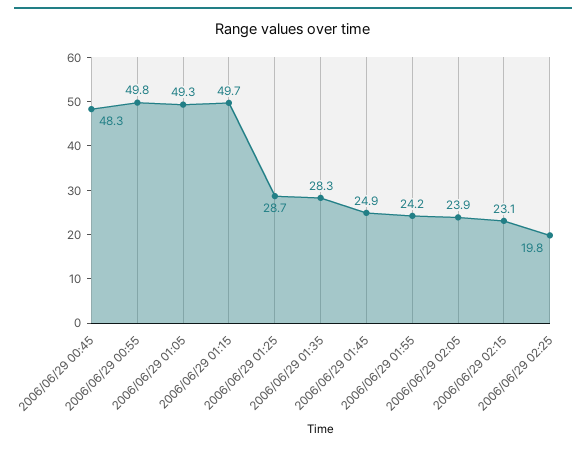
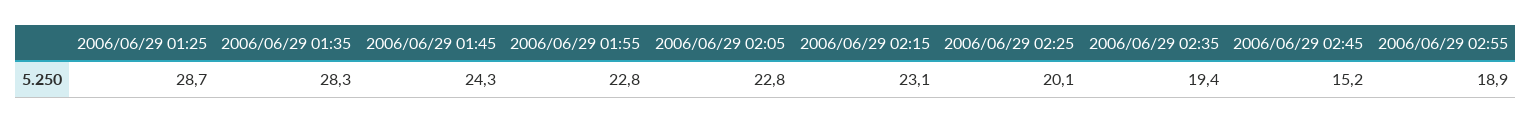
2006/06/29 00:45: 48.3 -> none
2006/06/29 00:55: 49.8 -> none
2006/06/29 01:05: 49.3 -> none
2006/06/29 01:15: 49.7 -> none
2006/06/29 01:45: 24.9 -> 24.3
2006/06/29 01:55: 24.2 -> 22.8
2006/06/29 02:05: 23.9 -> 22.8
2006/06/29 02:25: 19.8 -> 20.1
2006/06/29 02:35: none -> 19.4
2006/06/29 02:45: none -> 15.2
2006/06/29 02:55: none -> 18.9

